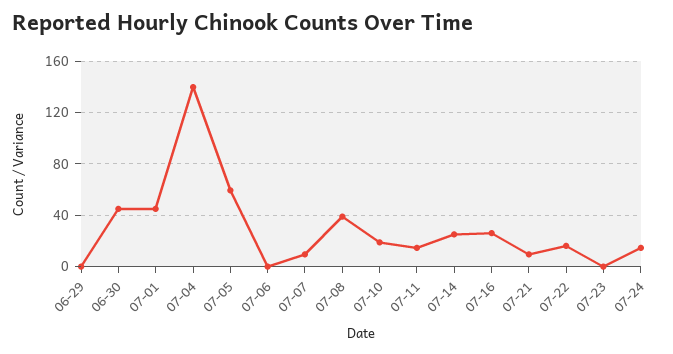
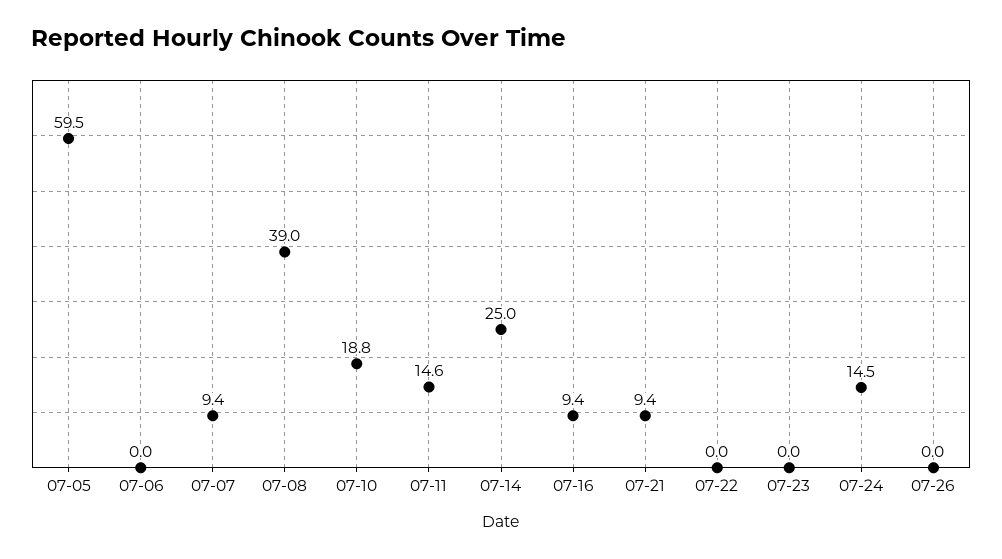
06-29: 0 -> none
06-30: 45 -> none
07-01: 45 -> none
07-04: 140 -> none
07-16: 25 -> 9.4
07-22: 15 -> 0
07-26: none -> 0

